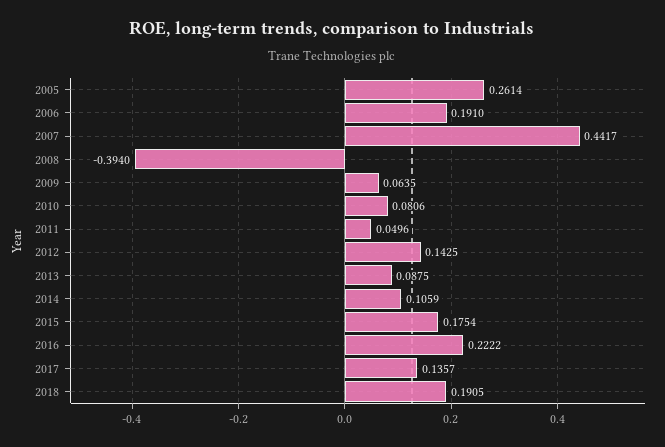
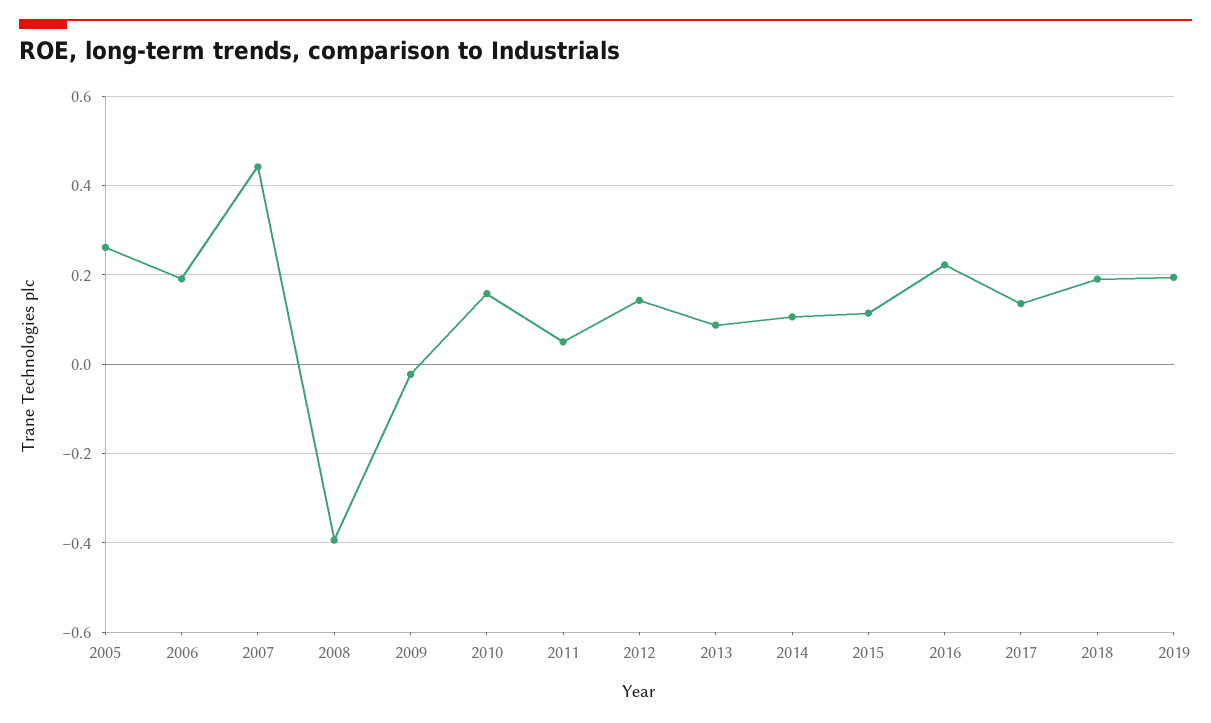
2009: 0.0635 -> -0.02
2010: 0.0806 -> 0.16
2015: 0.1754 -> 0.12
2019: none -> 0.2

